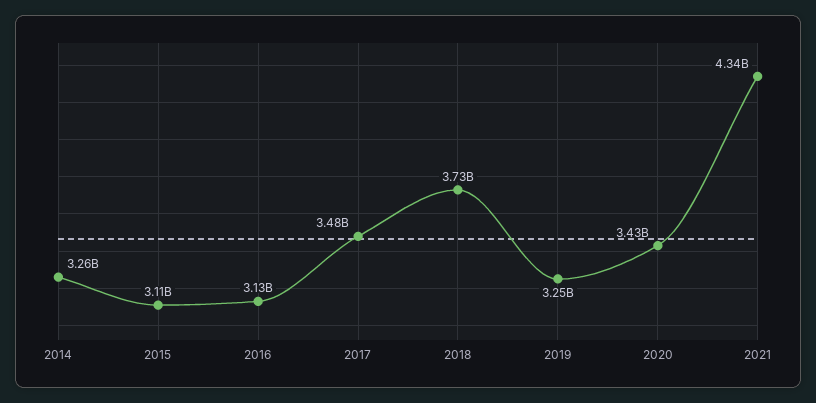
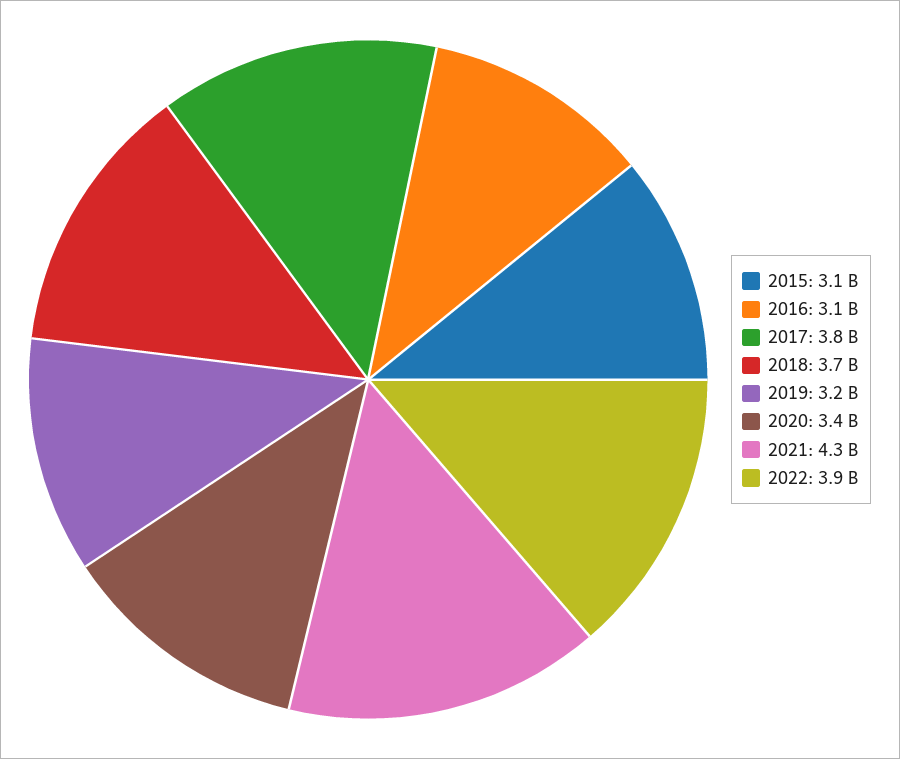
2014: 3260000000 -> none
2017: 3480000000 -> 3800000000
2022: none -> 3900000000

